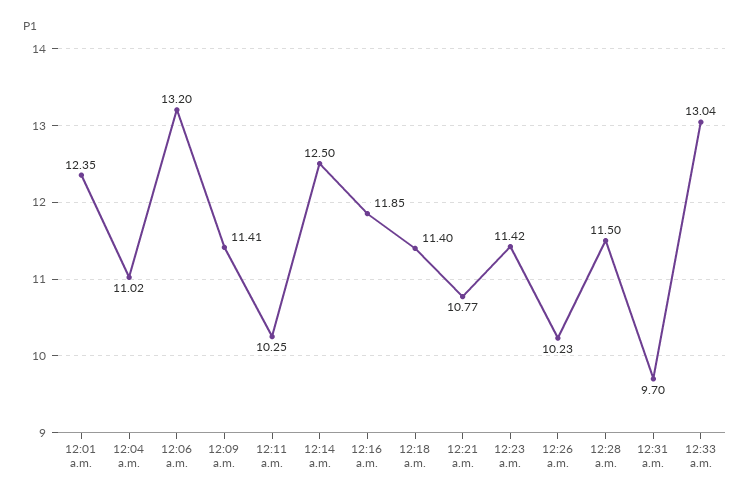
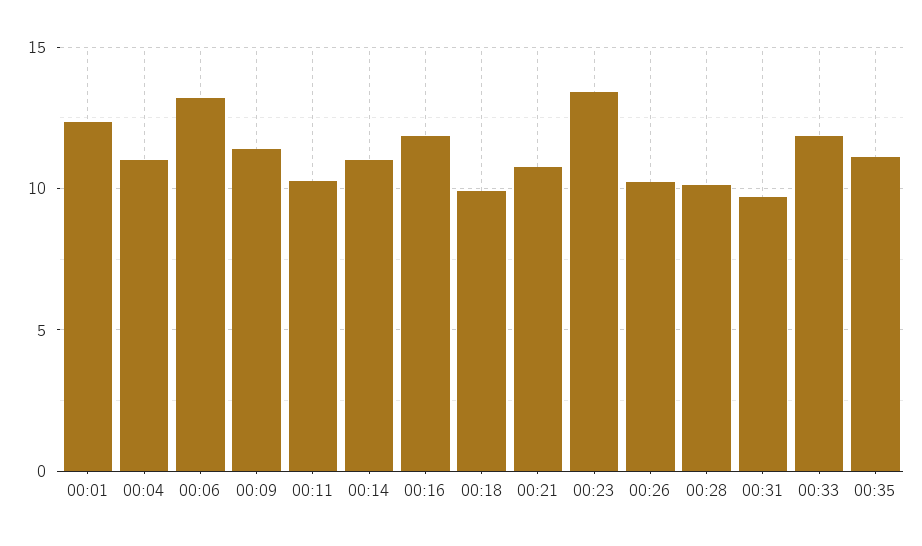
12:14 a.m.: 12.5 -> 11
12:18 a.m.: 11.4 -> 10
12:23 a.m.: 11.42 -> 13.5
12:28 a.m.: 11.5 -> 10
12:33 a.m.: 13.04 -> 12
00:35: none -> 11

